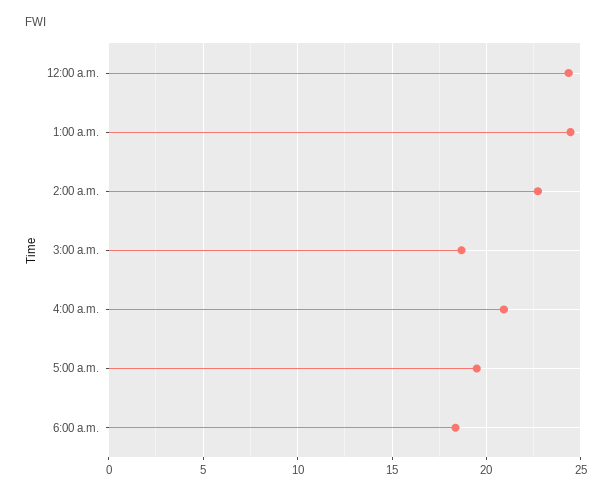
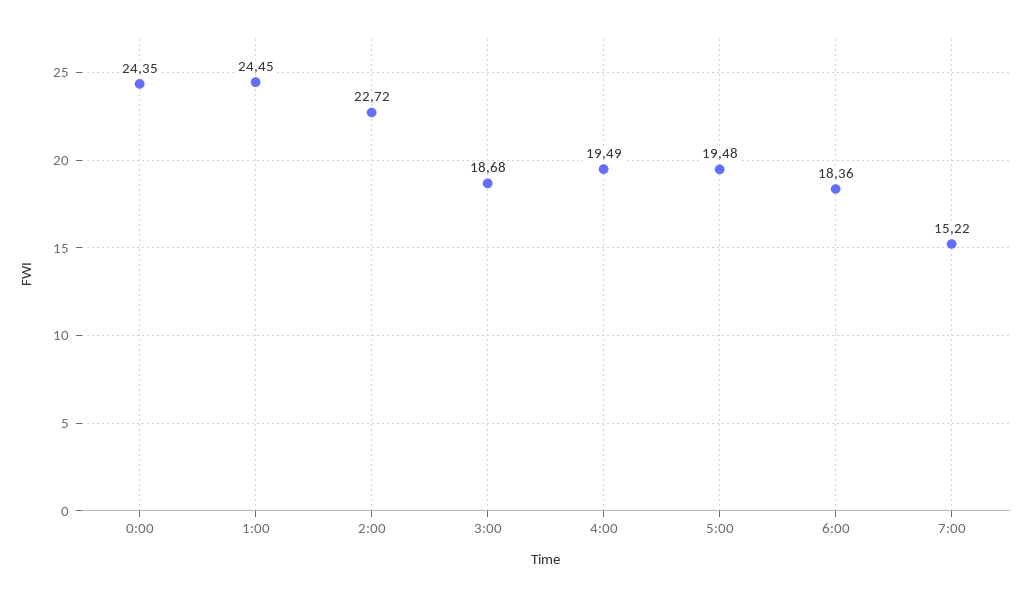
4:00 a.m.: 21 -> 19.49
7:00: none -> 15.22

